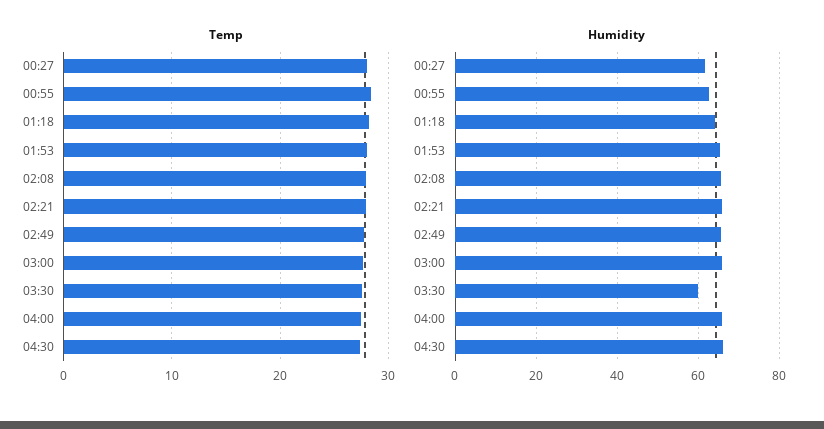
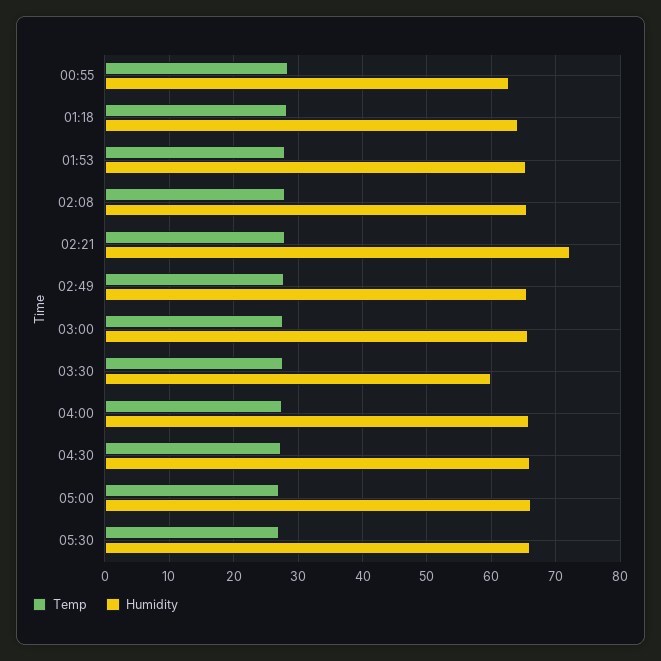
Temp, 00:27: 28 -> none
Humidity, 00:27: 62 -> none
Humidity, 02:21: 66 -> 72
Temp, 05:00: none -> 27
Humidity, 05:00: none -> 66
Temp, 05:30: none -> 27
Humidity, 05:30: none -> 66

